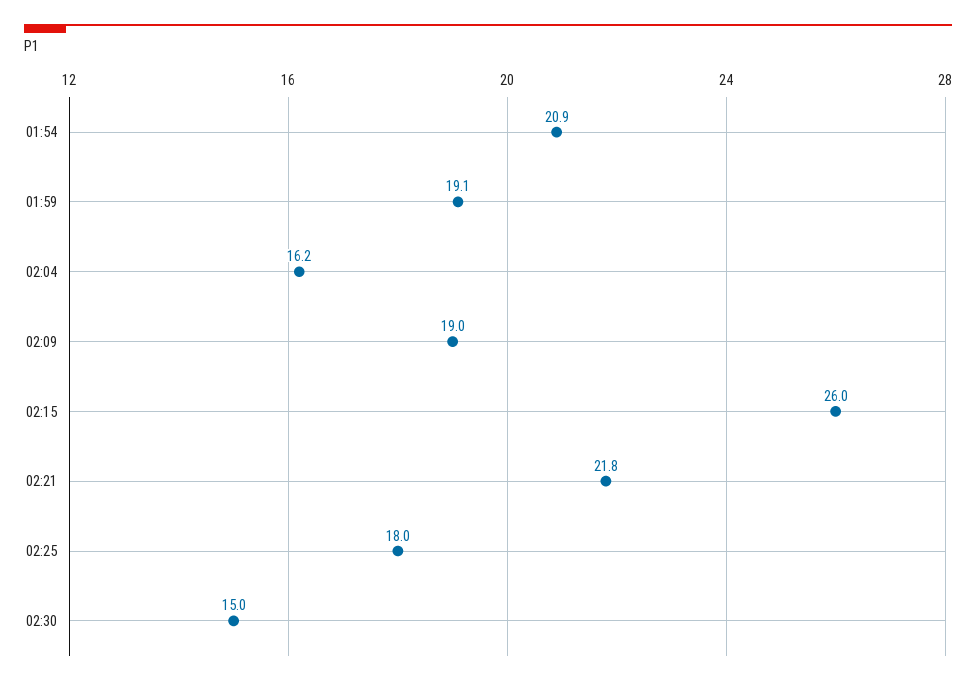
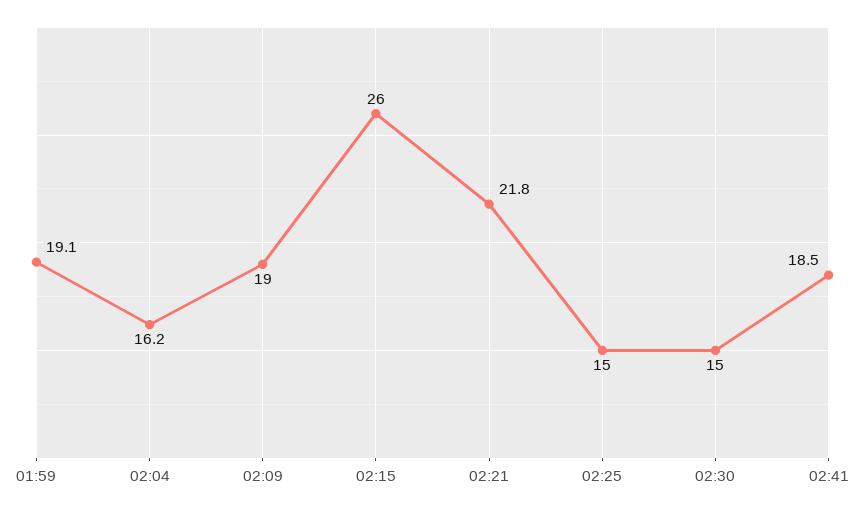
01:54: 20.9 -> none
02:25: 18 -> 15
02:41: none -> 18.5

